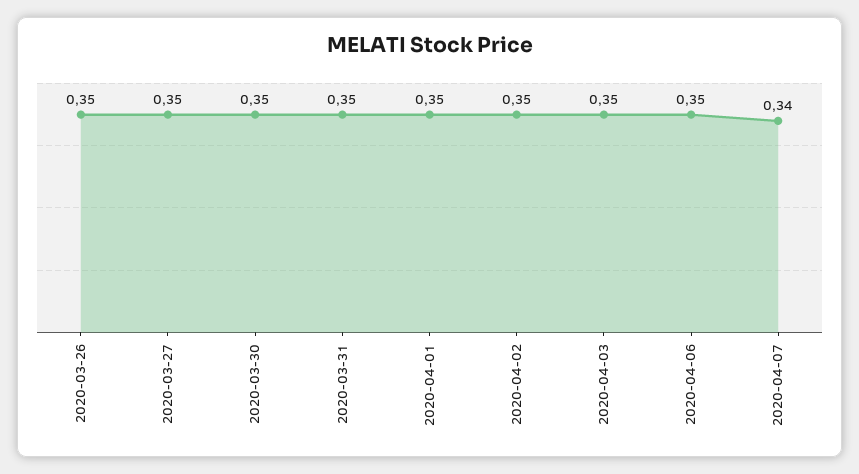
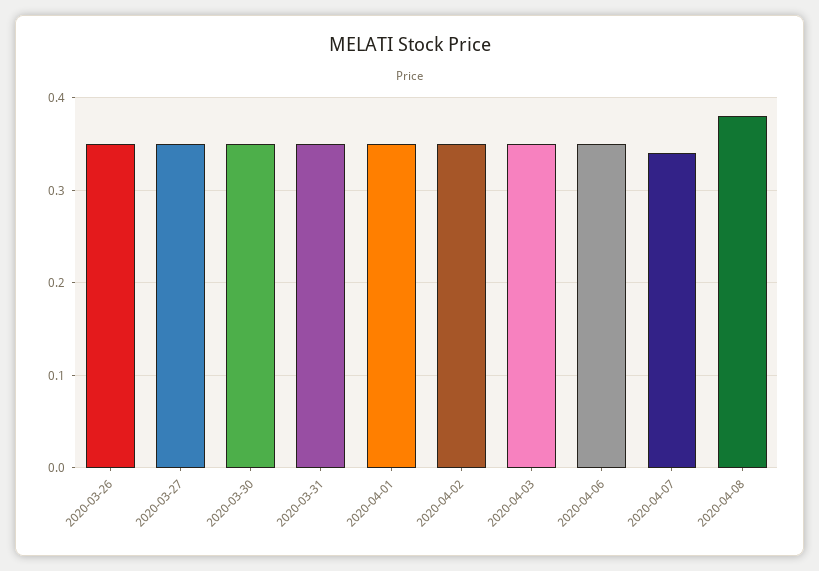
2020-04-08: none -> 0.38

